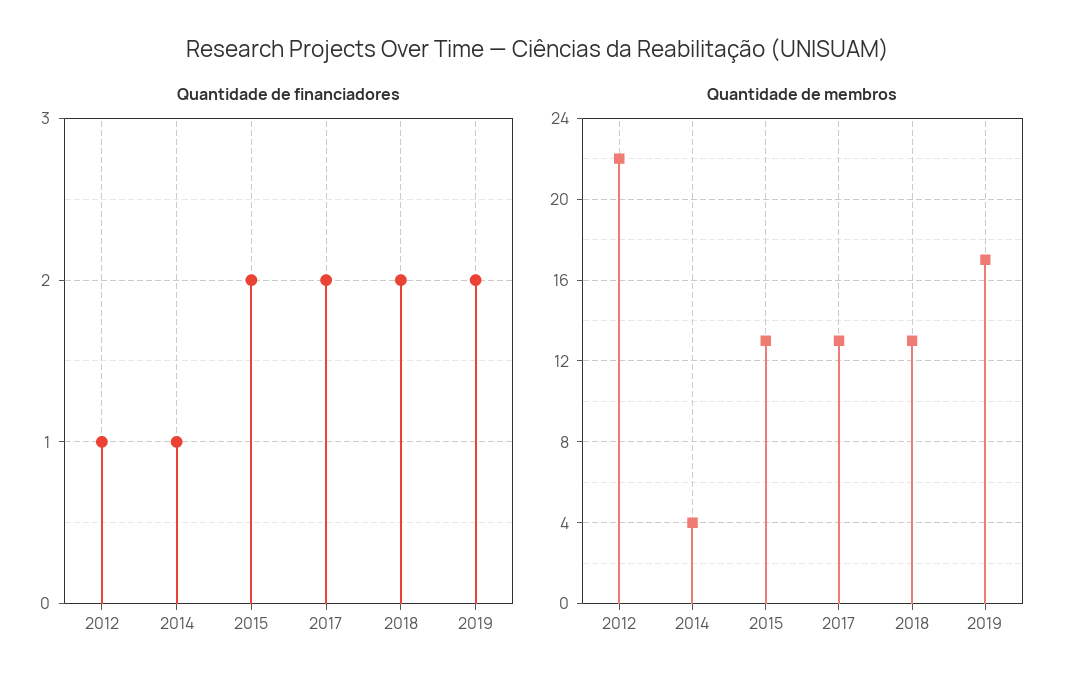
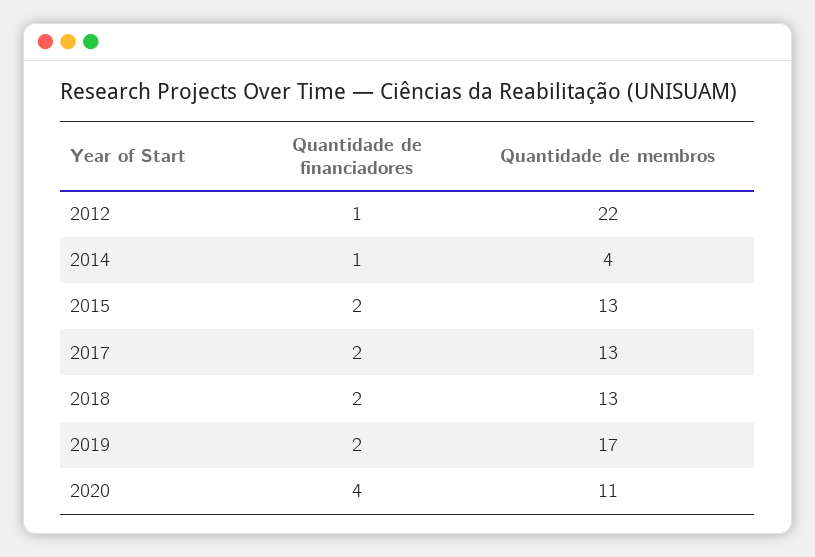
Quantidade de financiadores, 2020: none -> 4
Quantidade de membros, 2020: none -> 11

